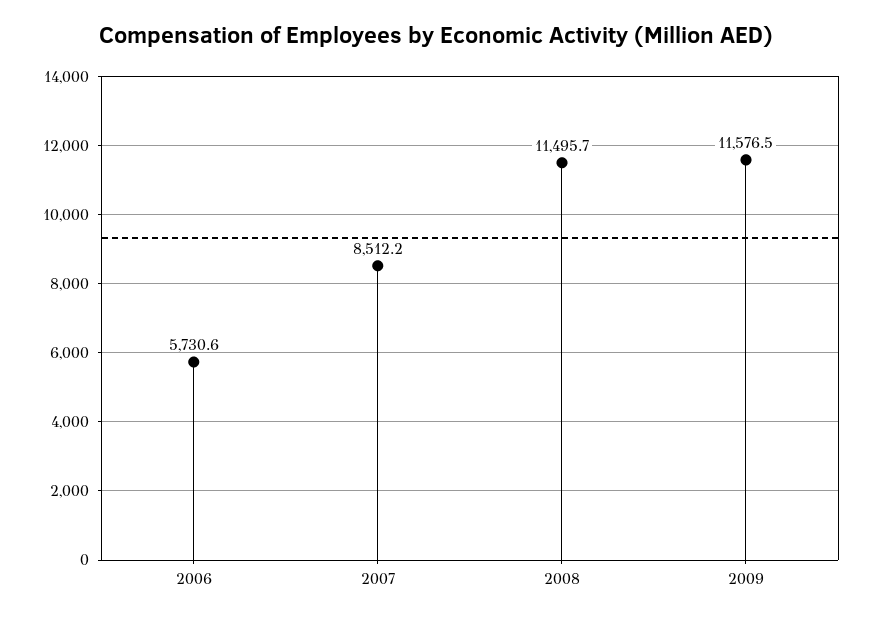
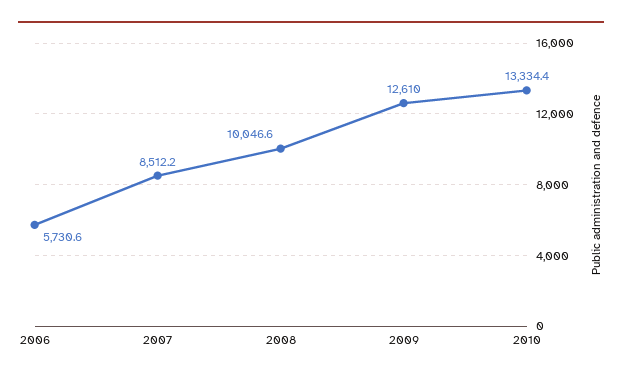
2008: 11495.7 -> 10046.6
2009: 11576.5 -> 12610
2010: none -> 13334.4

